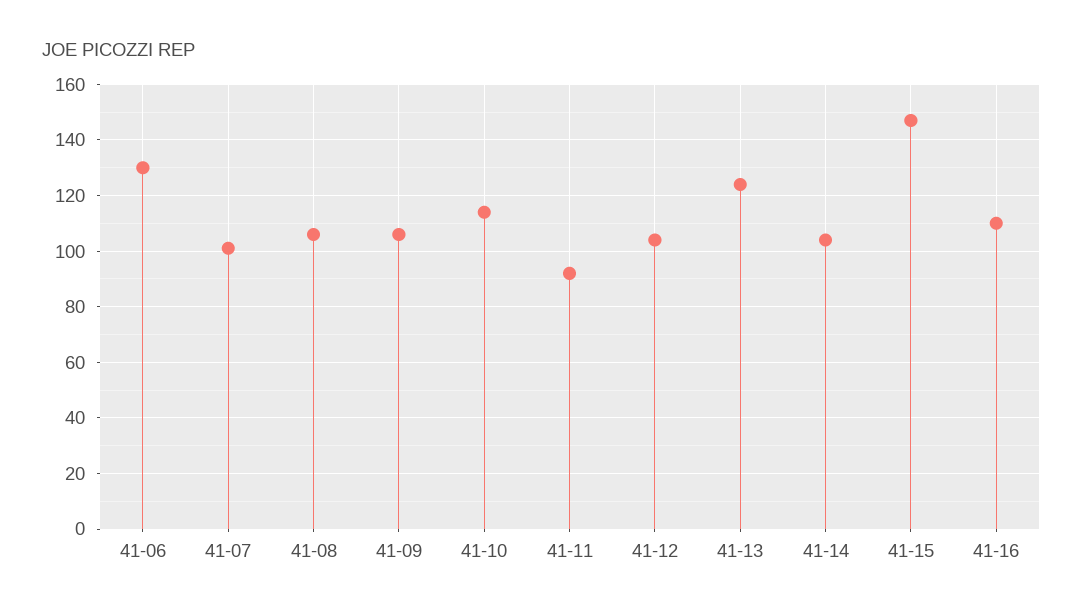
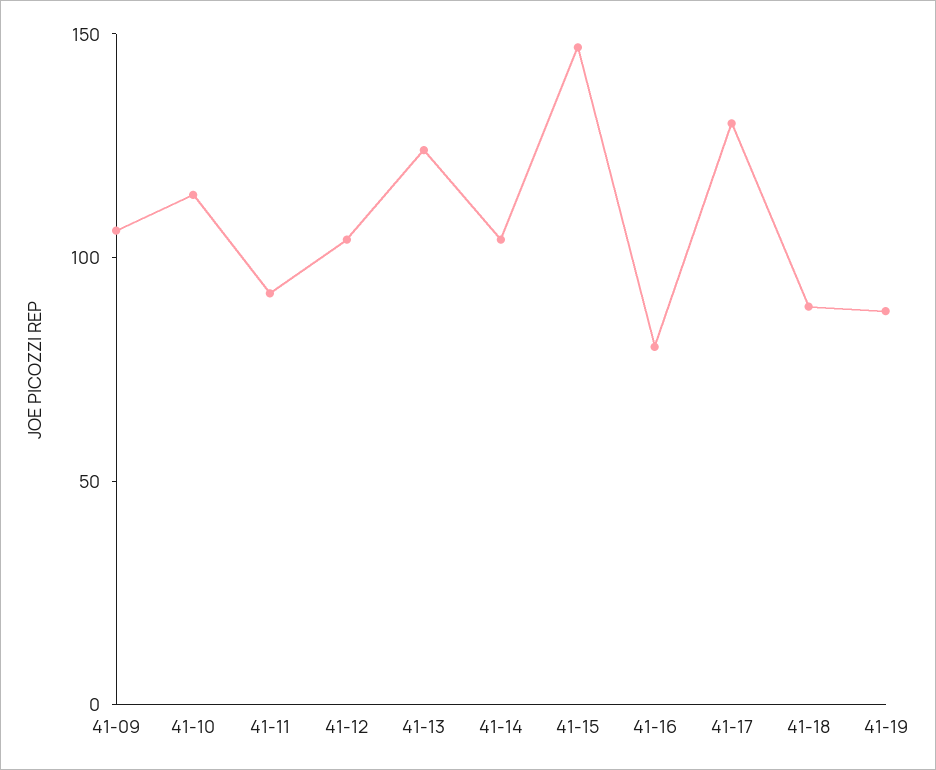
41-06: 130 -> none
41-07: 100 -> none
41-08: 105 -> none
41-16: 110 -> 80
41-17: none -> 130
41-18: none -> 90
41-19: none -> 90

